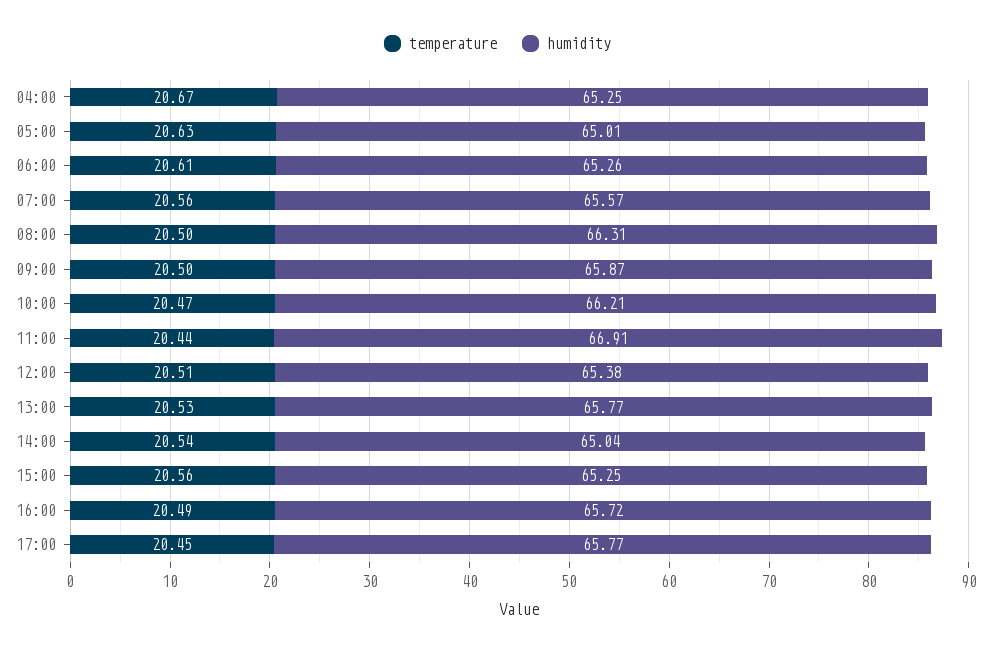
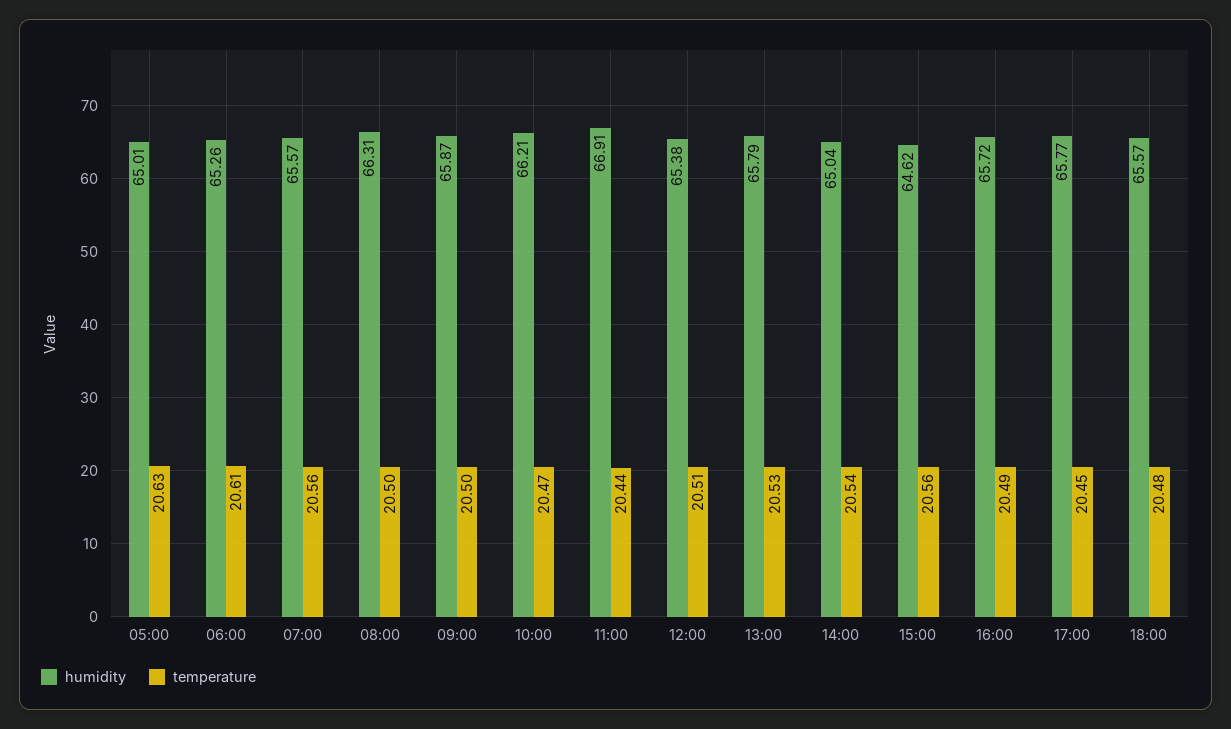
temperature, 04:00: 20.67 -> none
humidity, 04:00: 65.25 -> none
humidity, 13:00: 65.77 -> 65.79
humidity, 15:00: 65.25 -> 64.62
humidity, 18:00: none -> 65.57
temperature, 18:00: none -> 20.48

